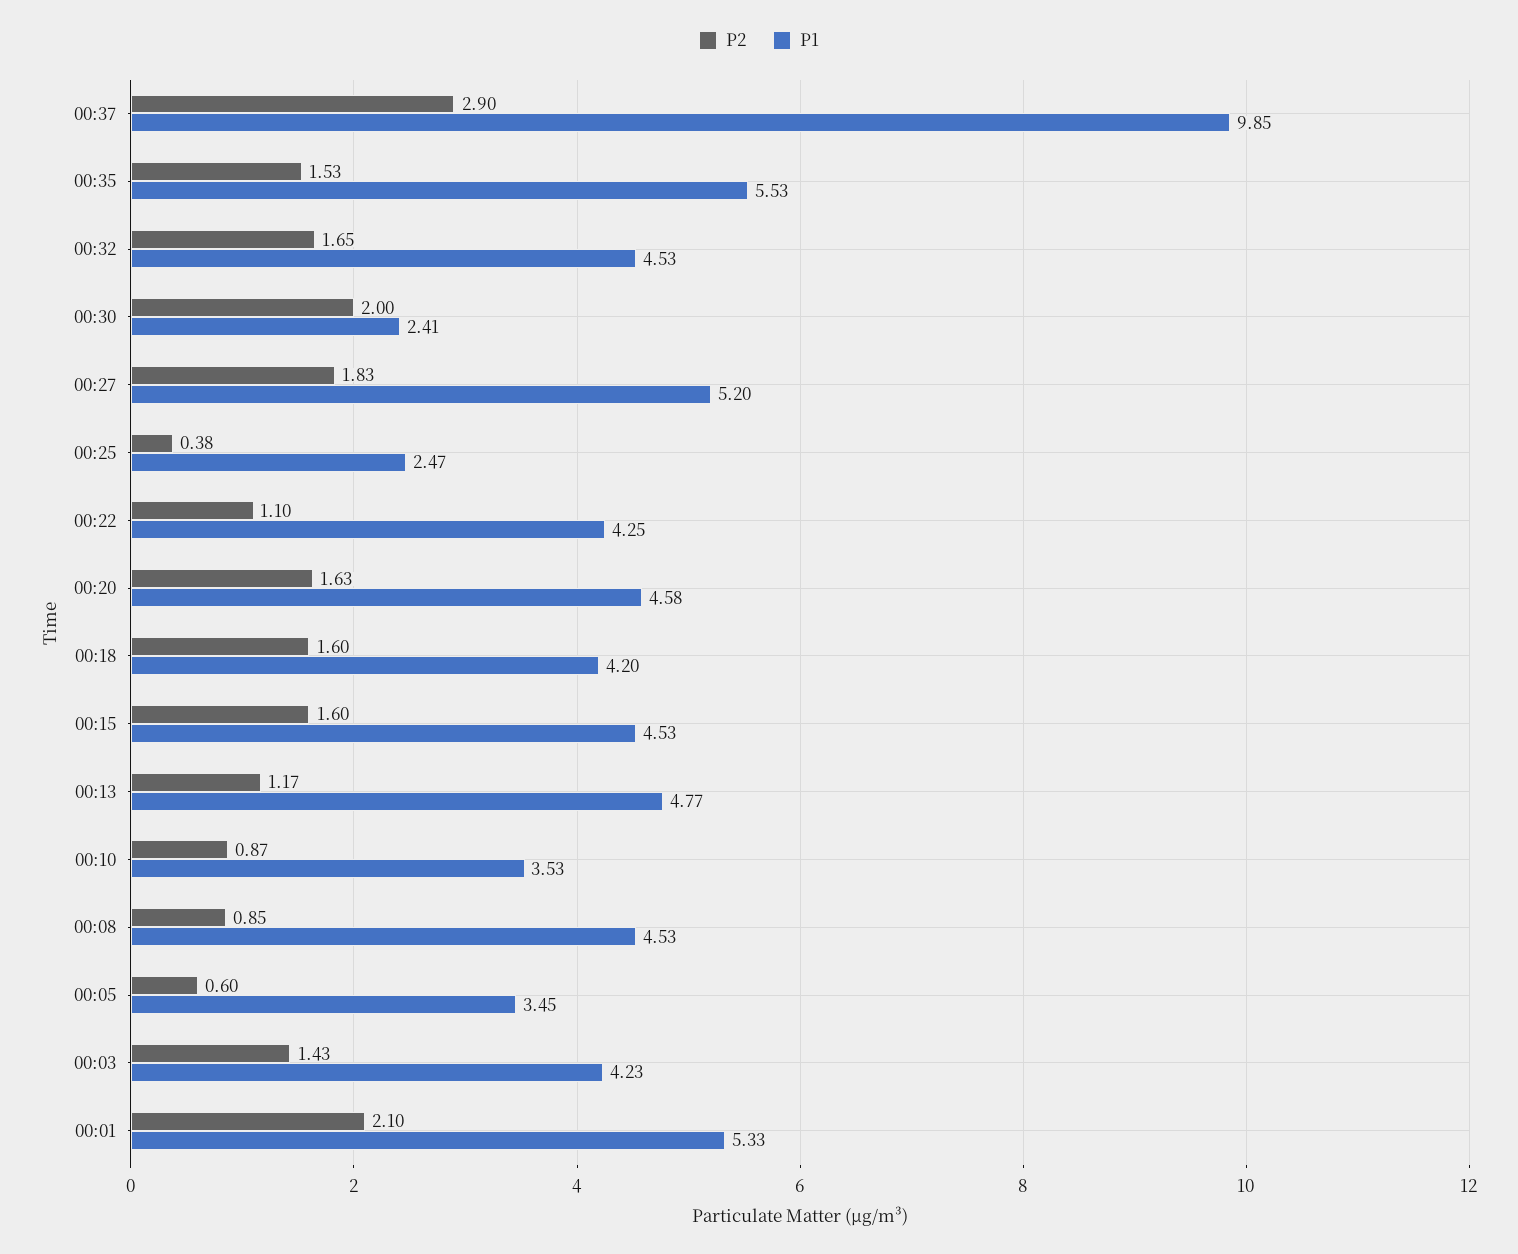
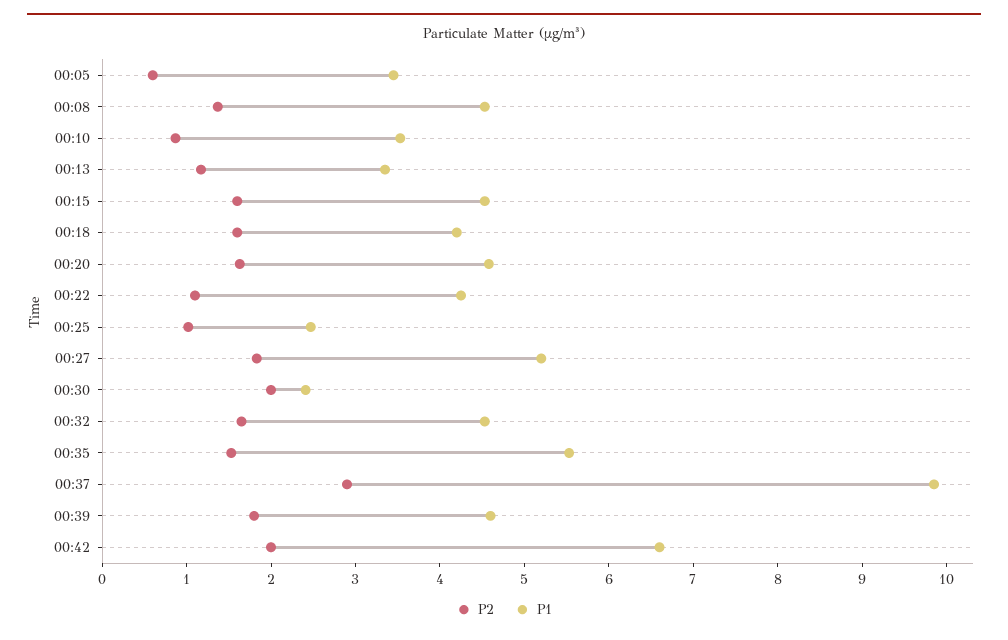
P2, 00:25: 0.38 -> 1
P1, 00:13: 4.77 -> 3.4
P2, 00:08: 0.85 -> 1.4
P2, 00:03: 1.43 -> none
P1, 00:03: 4.23 -> none
P2, 00:01: 2.1 -> none
P1, 00:01: 5.33 -> none
P2, 00:39: none -> 1.8
P1, 00:39: none -> 4.6
P2, 00:42: none -> 2
P1, 00:42: none -> 6.6

